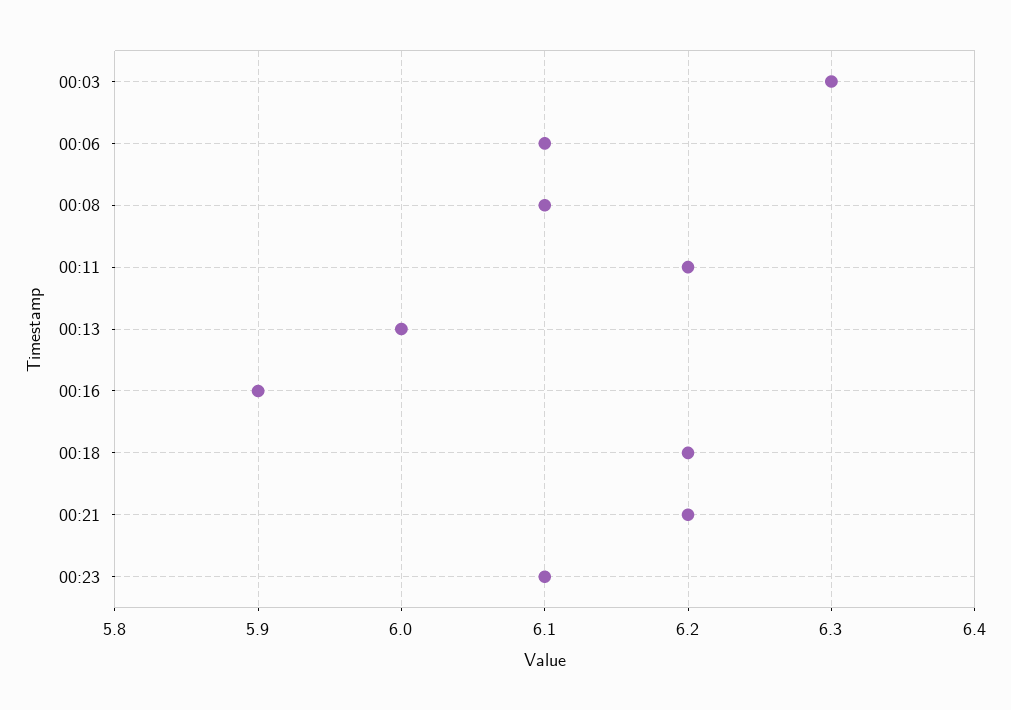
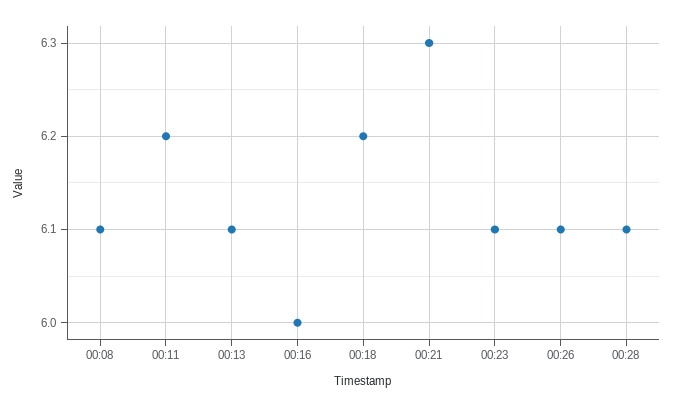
00:03: 6.3 -> none
00:06: 6.1 -> none
00:13: 6 -> 6.1
00:16: 5.9 -> 6
00:21: 6.2 -> 6.3
00:26: none -> 6.1
00:28: none -> 6.1

